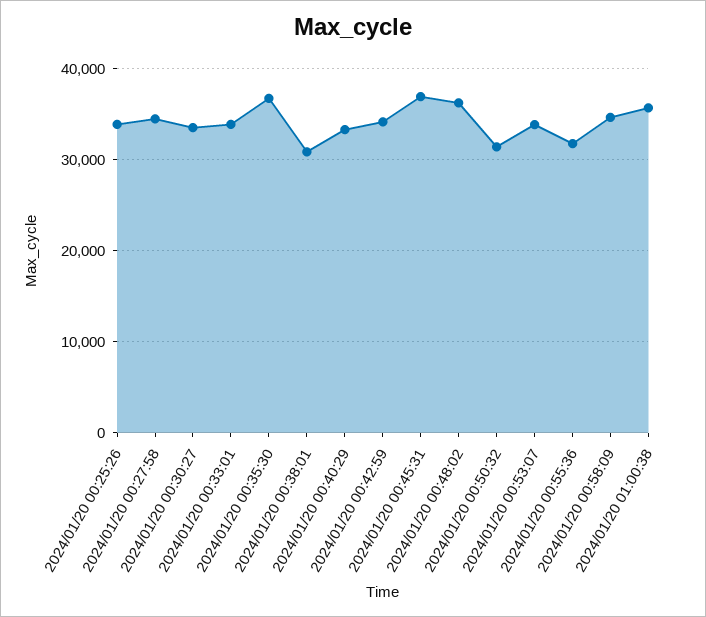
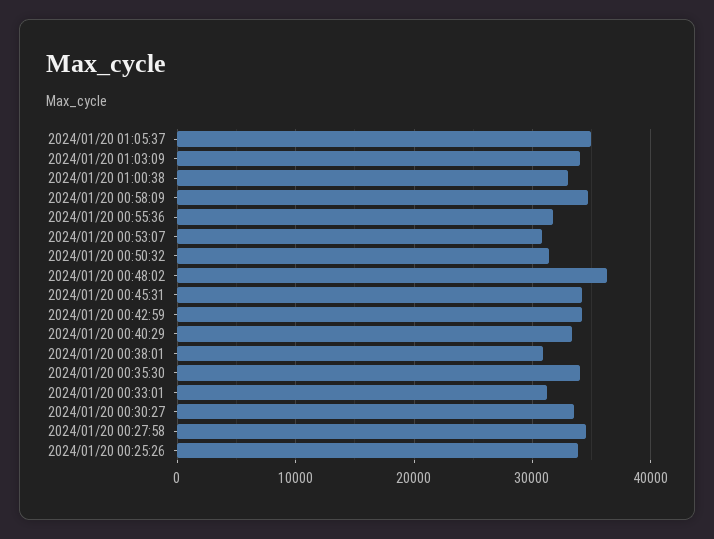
2024/01/20 00:33:01: 34000 -> 31000
2024/01/20 00:35:30: 37000 -> 34000
2024/01/20 00:45:31: 37000 -> 34000
2024/01/20 00:53:07: 34000 -> 31000
2024/01/20 01:00:38: 36000 -> 33000
2024/01/20 01:05:37: none -> 35000
2024/01/20 01:03:09: none -> 34000

